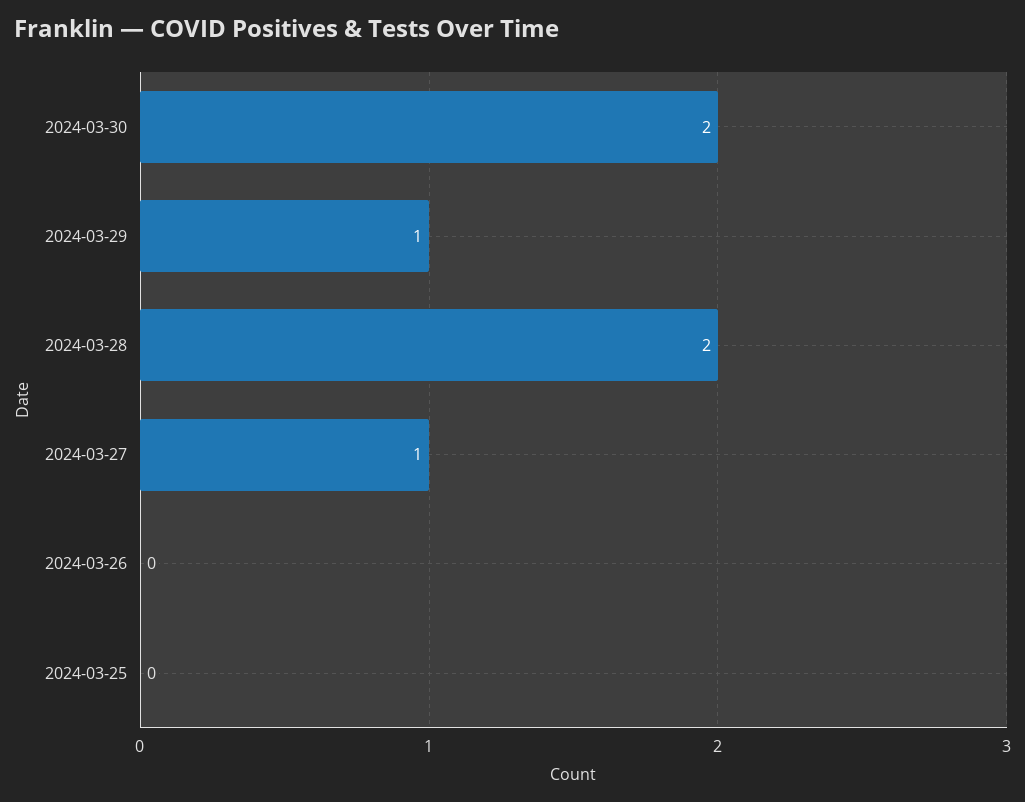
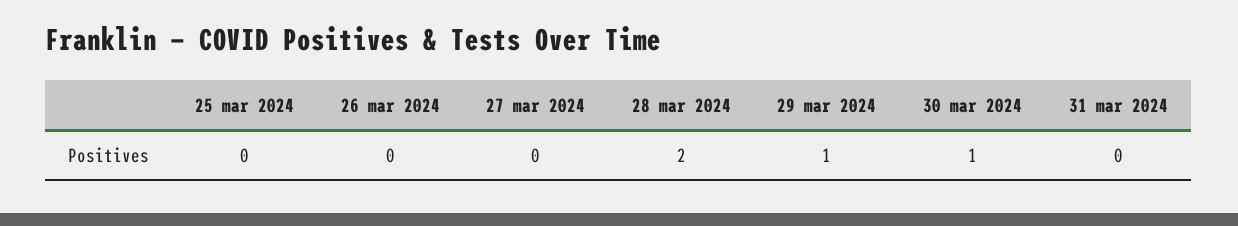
2024-03-30: 2 -> 1
2024-03-27: 1 -> 0
31 mar 2024: none -> 0

